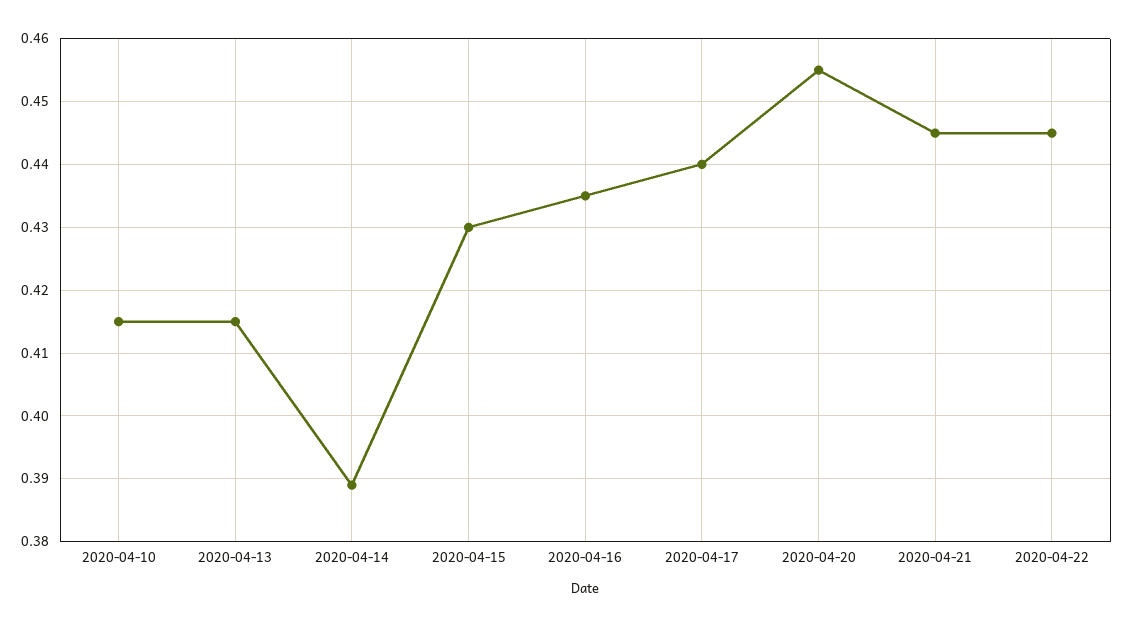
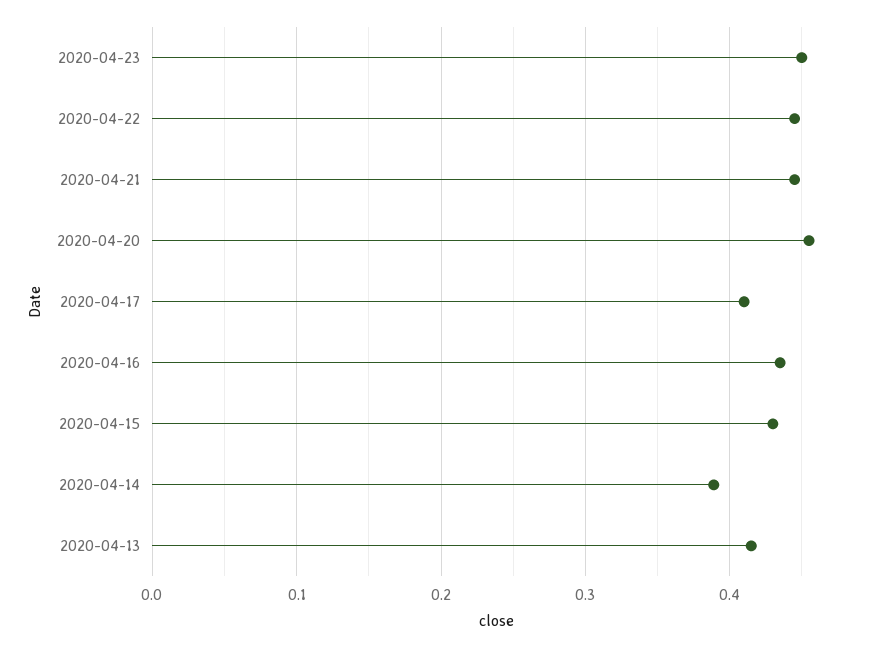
2020-04-10: 0.415 -> none
2020-04-17: 0.44 -> 0.41
2020-04-23: none -> 0.45

